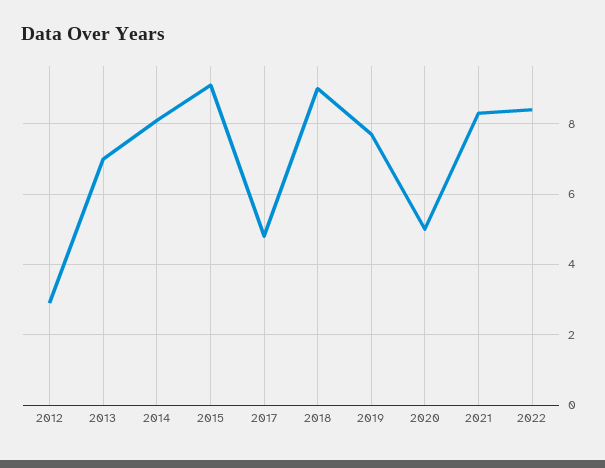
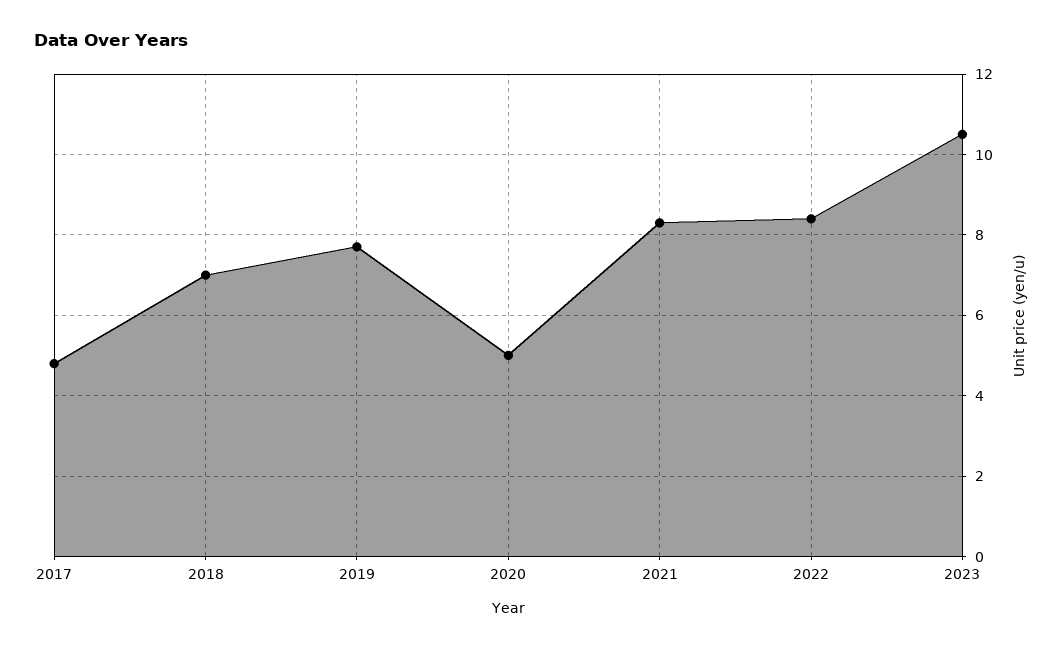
2012: 3 -> none
2013: 7 -> none
2014: 8 -> none
2015: 9 -> none
2018: 9 -> 7
2023: none -> 10.5

